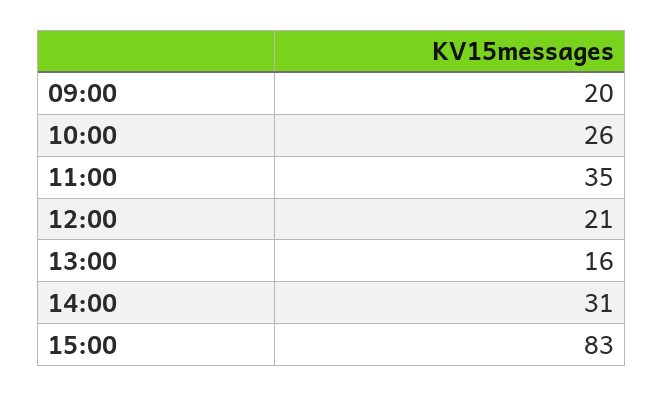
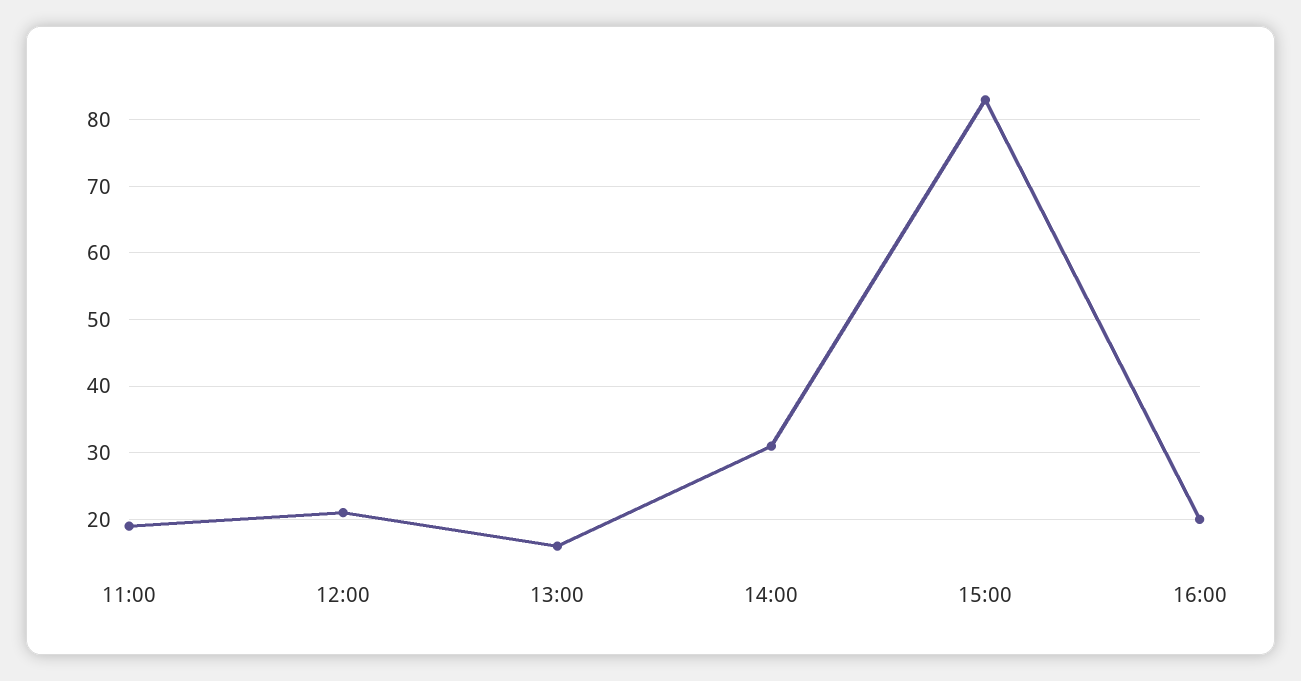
09:00: 20 -> none
10:00: 26 -> none
11:00: 35 -> 19
16:00: none -> 20

